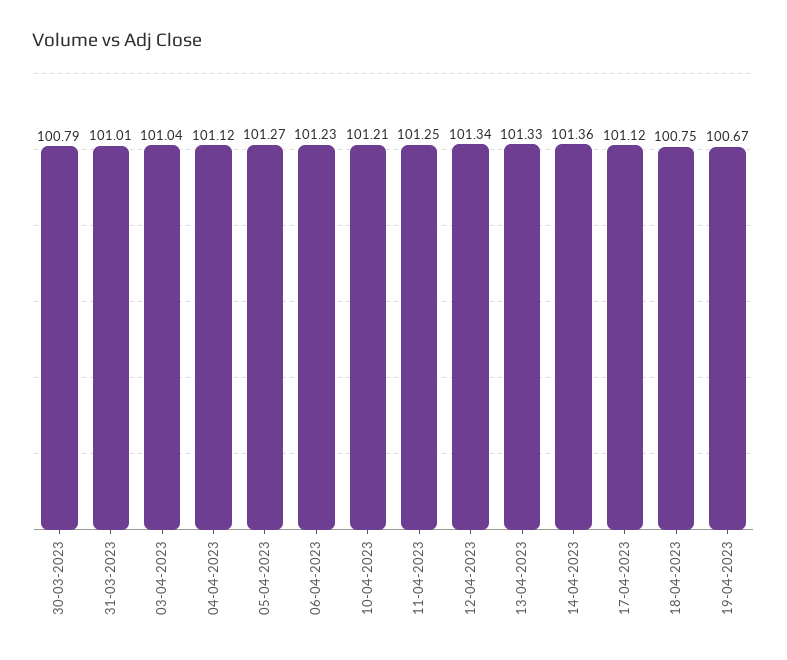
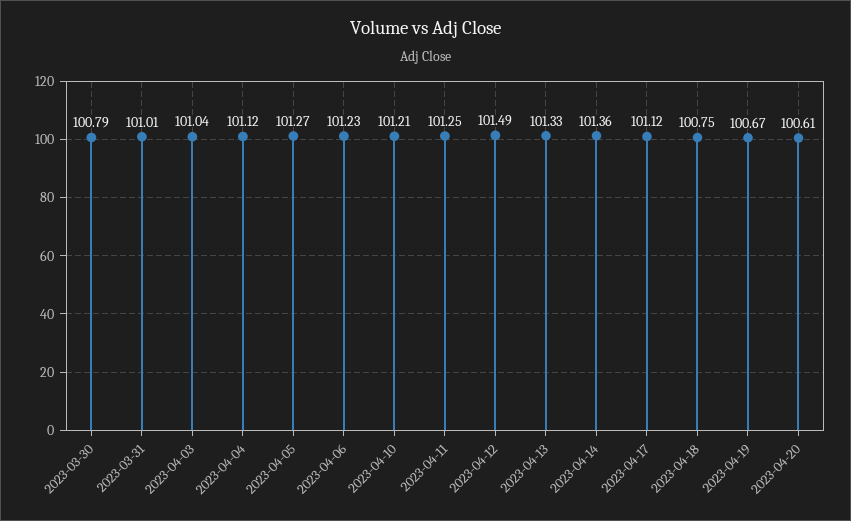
12-04-2023: 101.34 -> 101.49
2023-04-20: none -> 100.61

